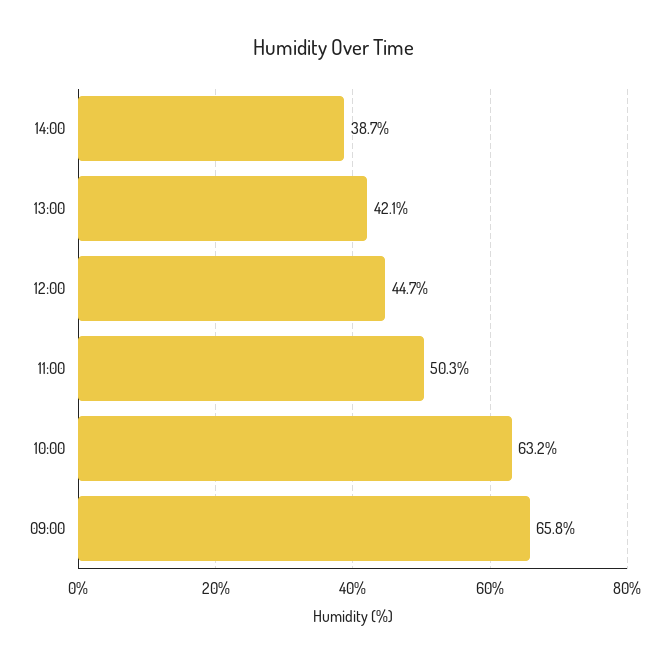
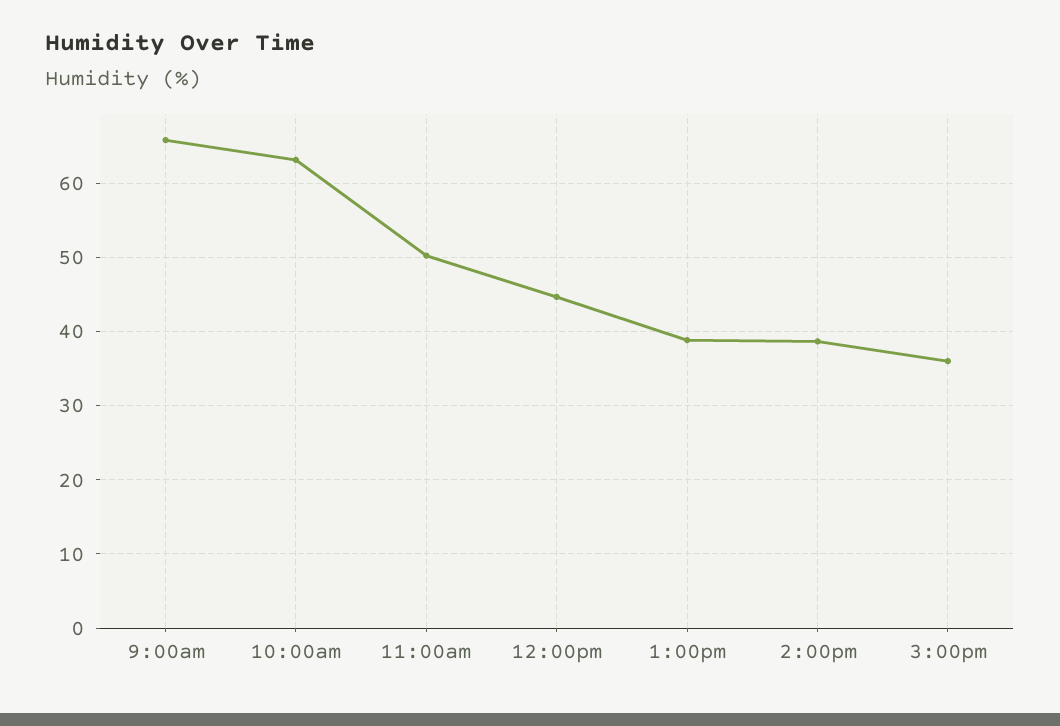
13:00: 42.1 -> 39
3:00pm: none -> 36

